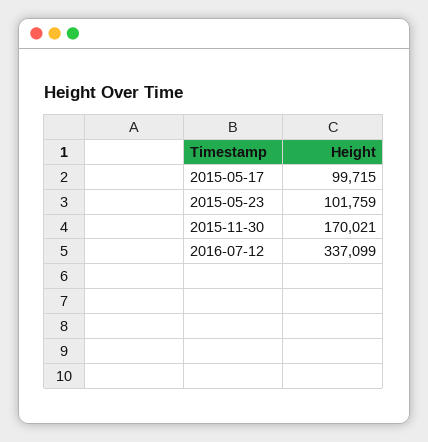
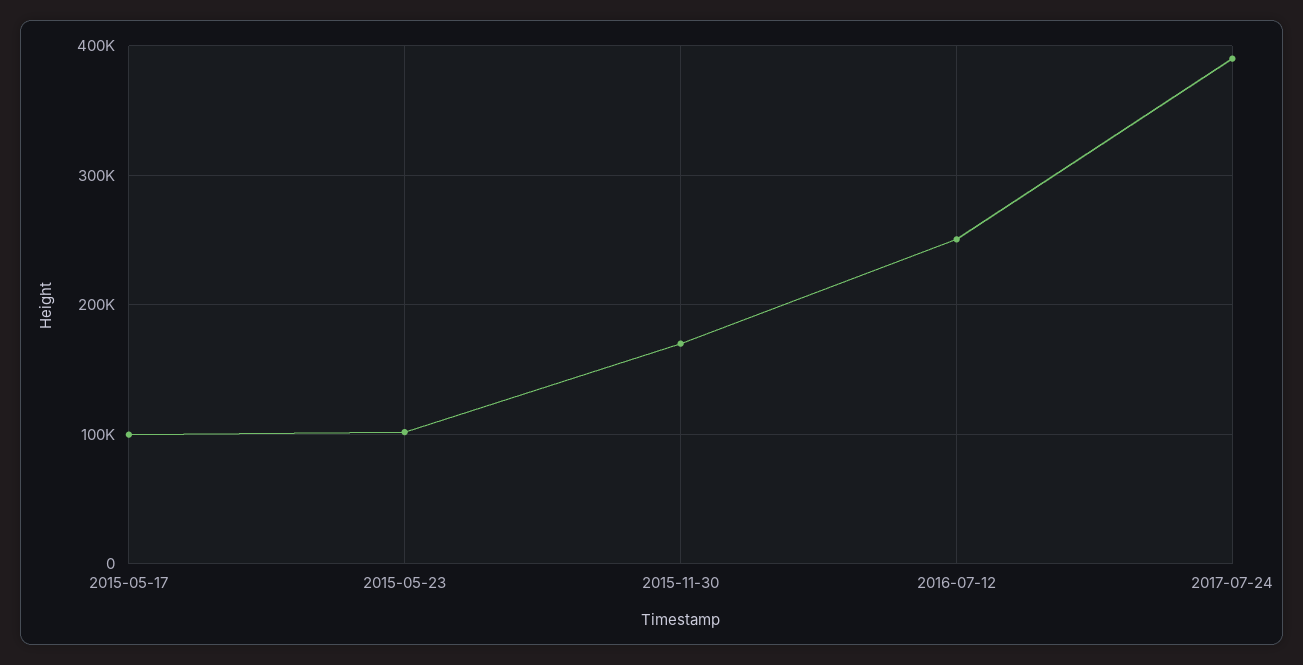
2016-07-12: 337099 -> 250000
2017-07-24: none -> 390000

